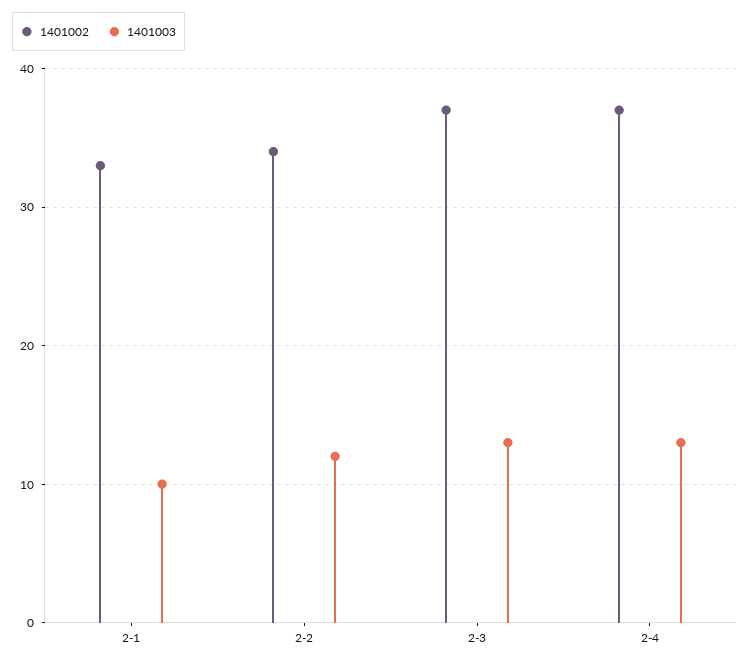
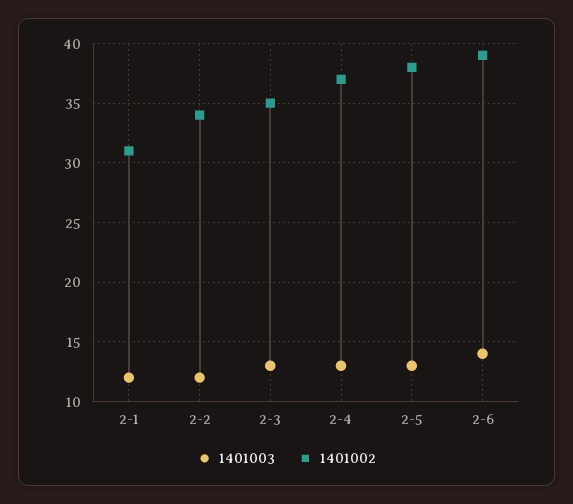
1401002, 2-1: 33 -> 31
1401003, 2-1: 10 -> 12
1401002, 2-3: 37 -> 35
1401003, 2-5: none -> 13
1401002, 2-5: none -> 38
1401003, 2-6: none -> 14
1401002, 2-6: none -> 39

